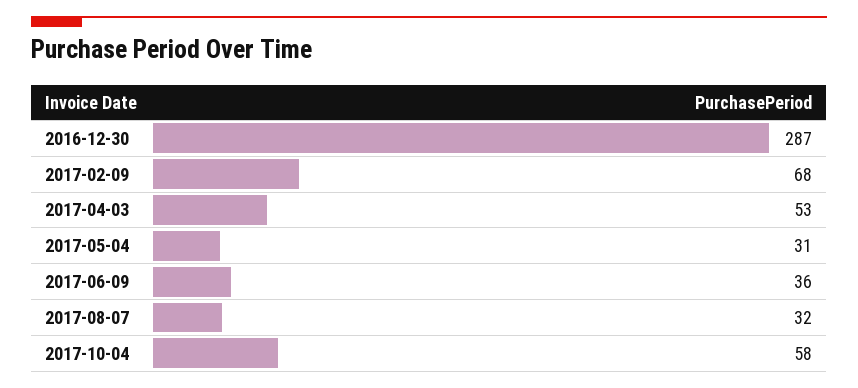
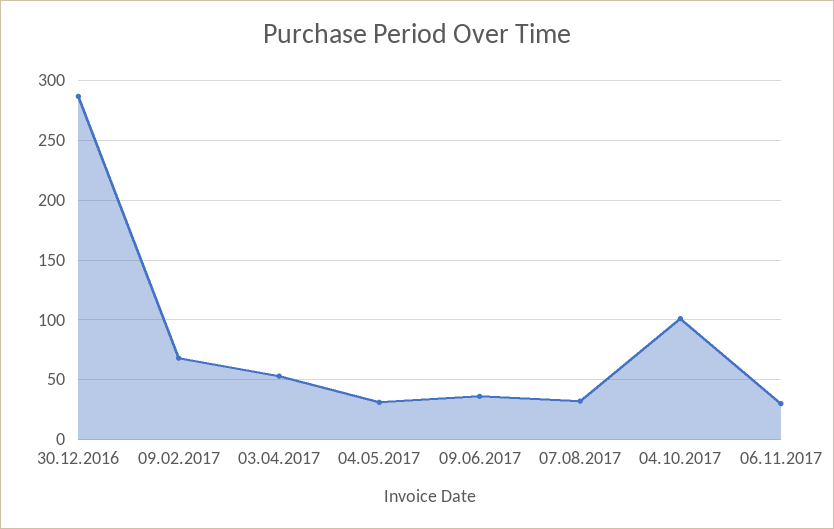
2017-10-04: 58 -> 100
06.11.2017: none -> 30

